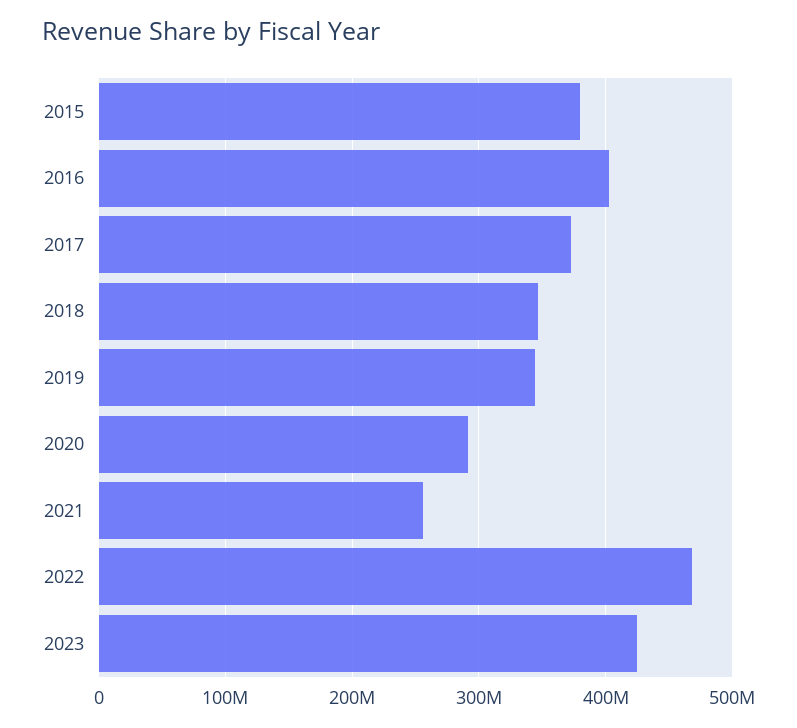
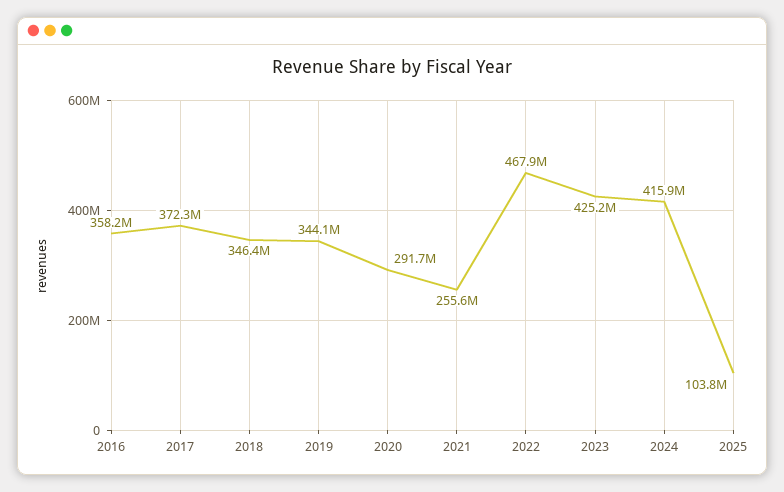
2015: 380000000 -> none
2016: 400000000 -> 358200000
2024: none -> 415900000
2025: none -> 103800000

